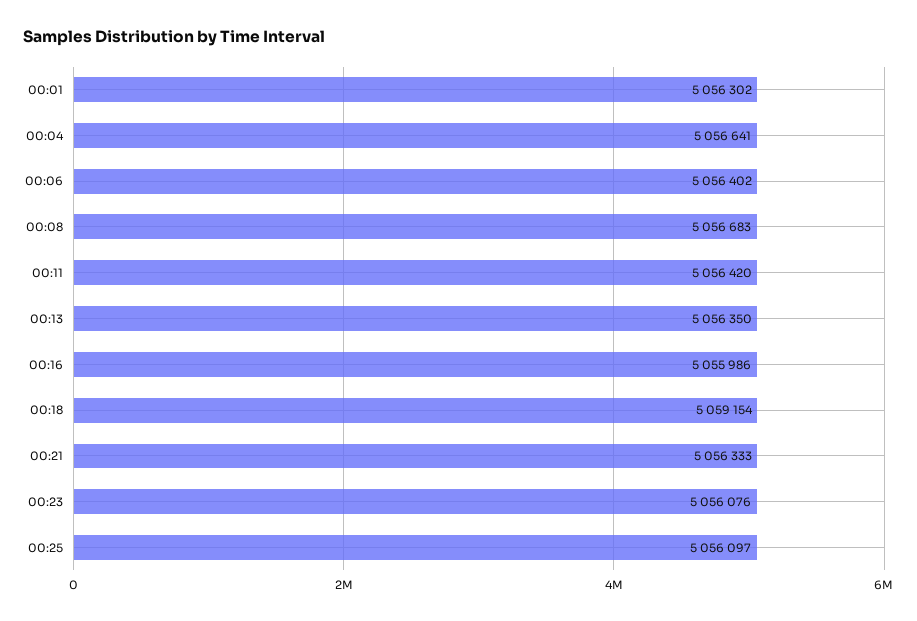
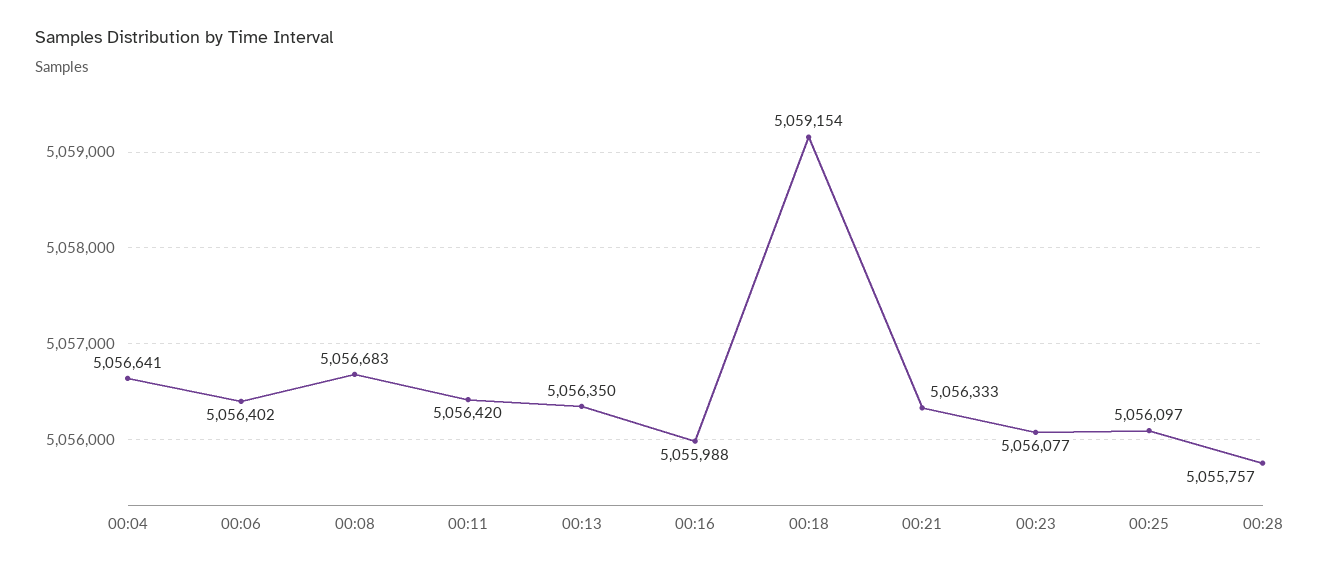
00:01: 5056302 -> none
00:16: 5055986 -> 5055988
00:23: 5056076 -> 5056077
00:28: none -> 5055757

